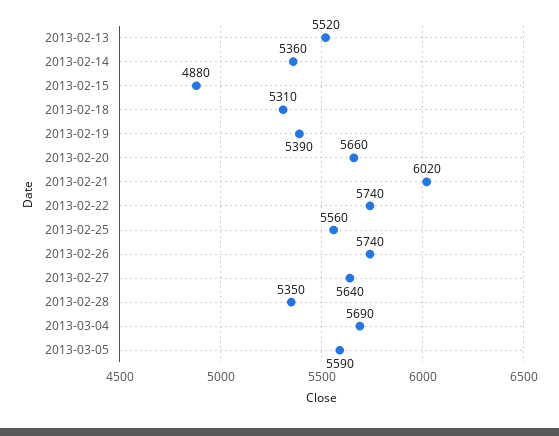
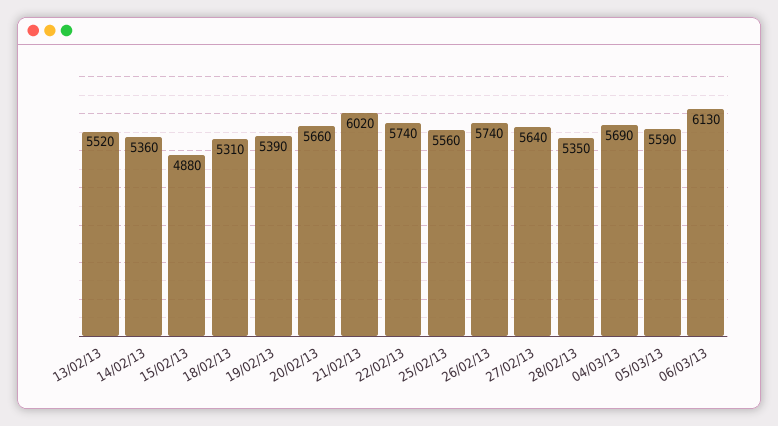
06/03/13: none -> 6130

